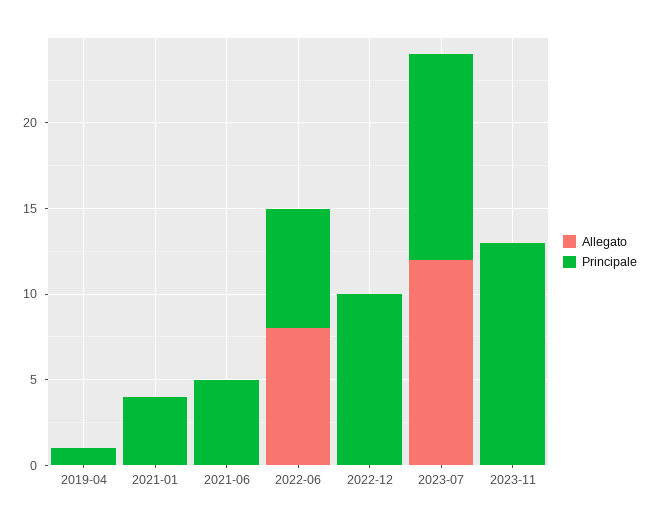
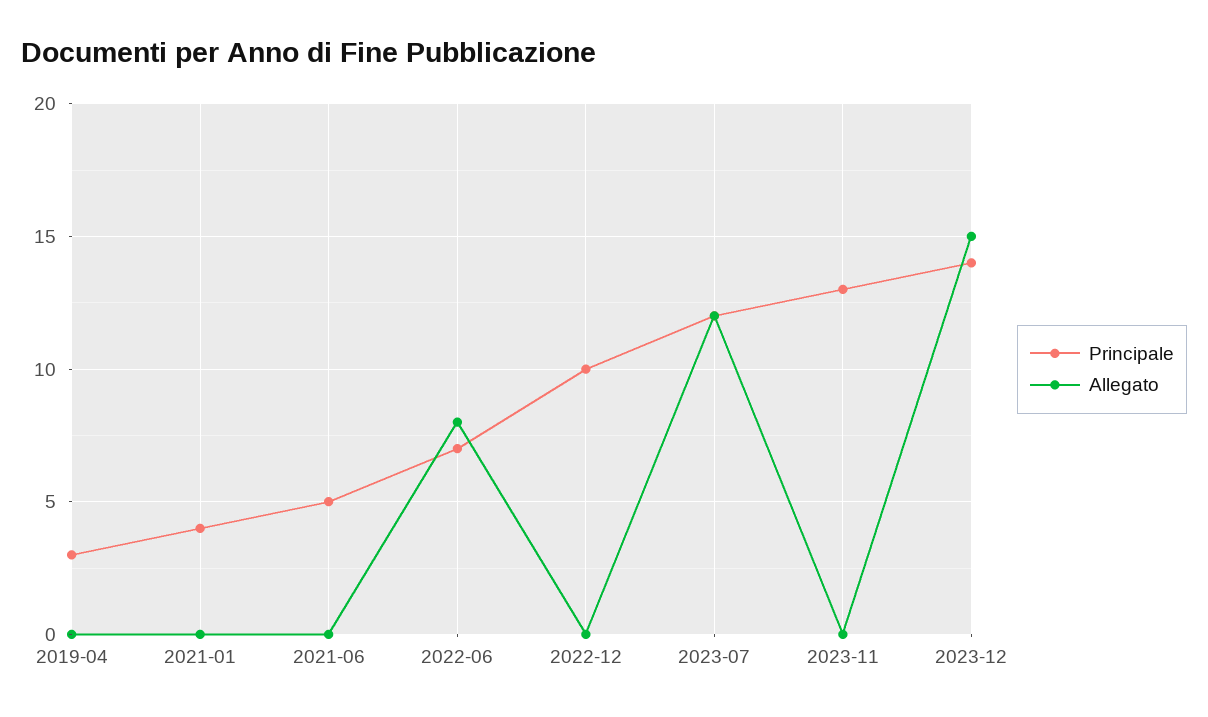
Principale, 2019-04: 1 -> 3
Principale, 2023-12: none -> 14
Allegato, 2023-12: none -> 15

